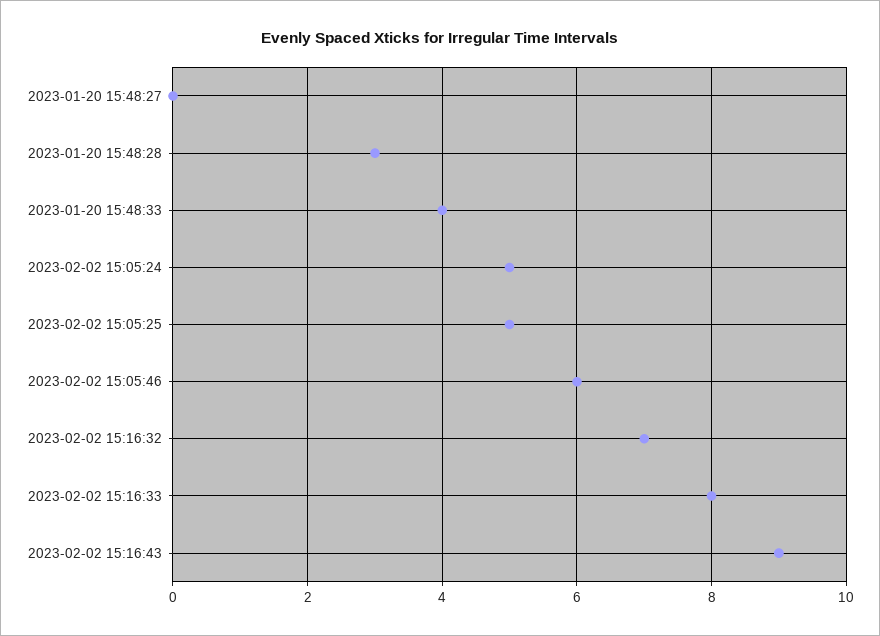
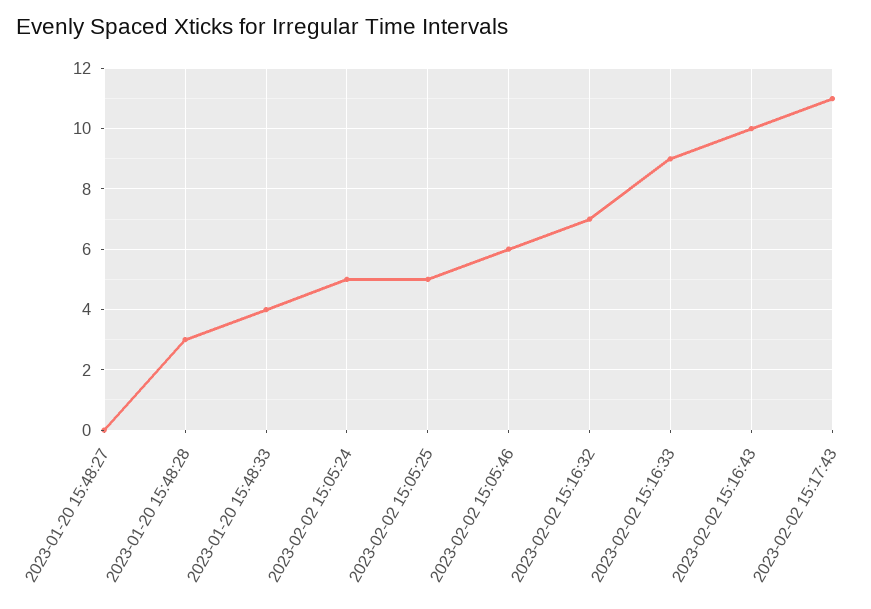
2023-02-02 15:16:33: 8 -> 9
2023-02-02 15:16:43: 9 -> 10
2023-02-02 15:17:43: none -> 11

